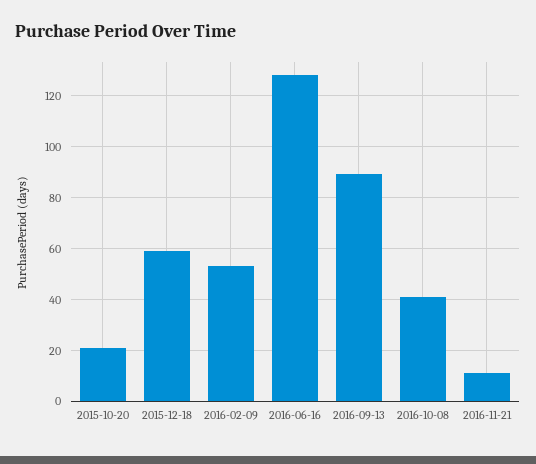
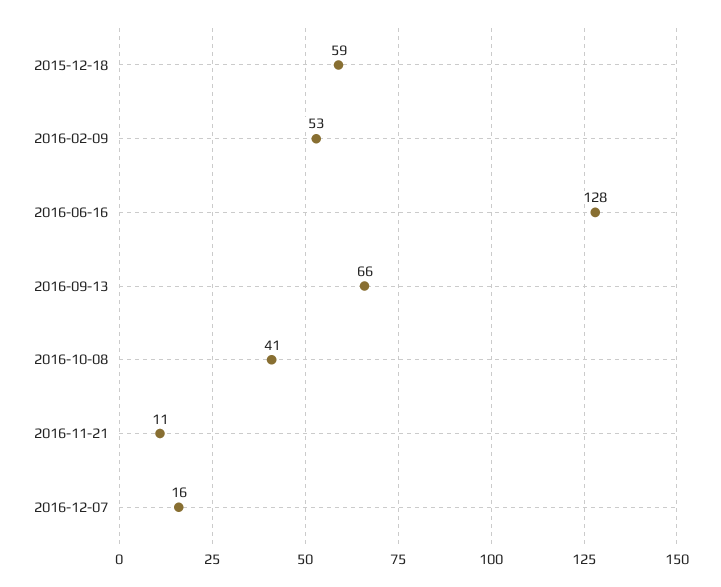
2015-10-20: 20 -> none
2016-09-13: 90 -> 66
2016-12-07: none -> 16

